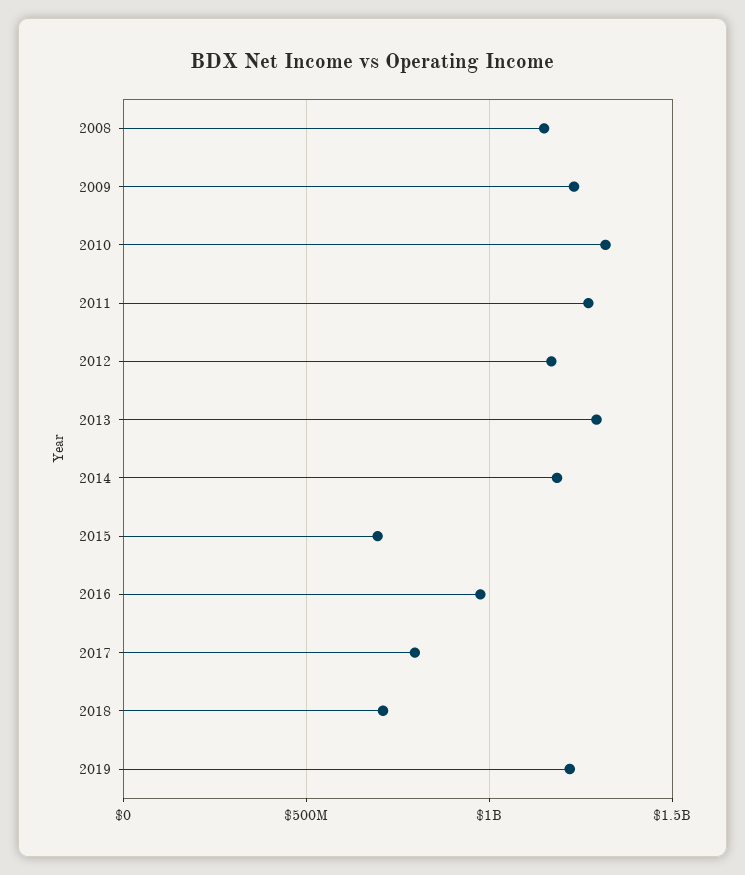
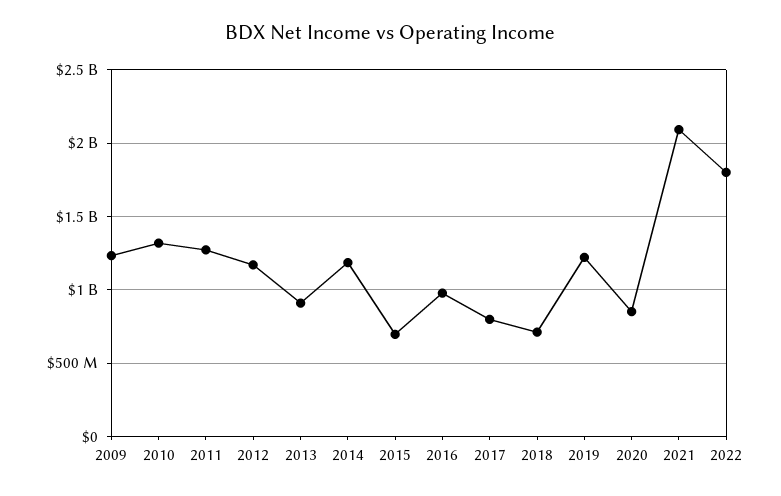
2008: 1150000000 -> none
2013: 1300000000 -> 900000000
2020: none -> 850000000
2021: none -> 2100000000
2022: none -> 1800000000

